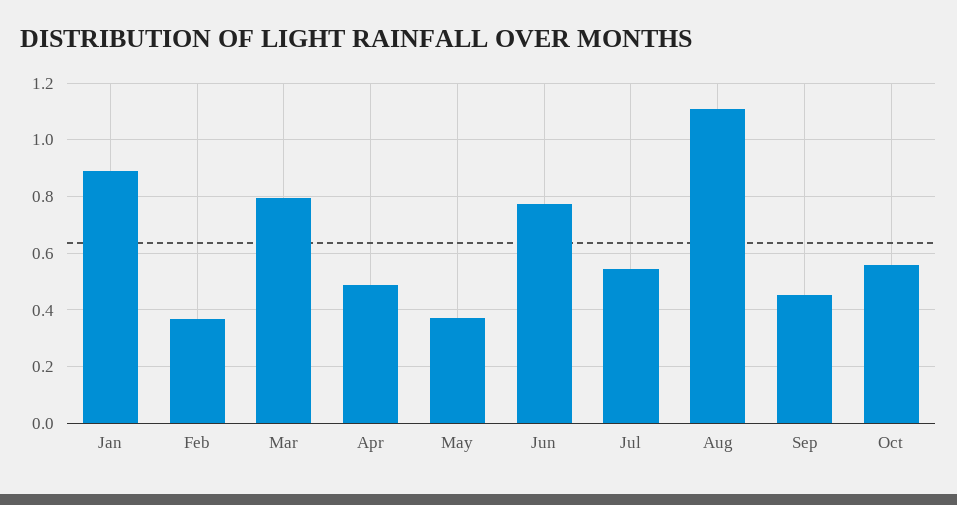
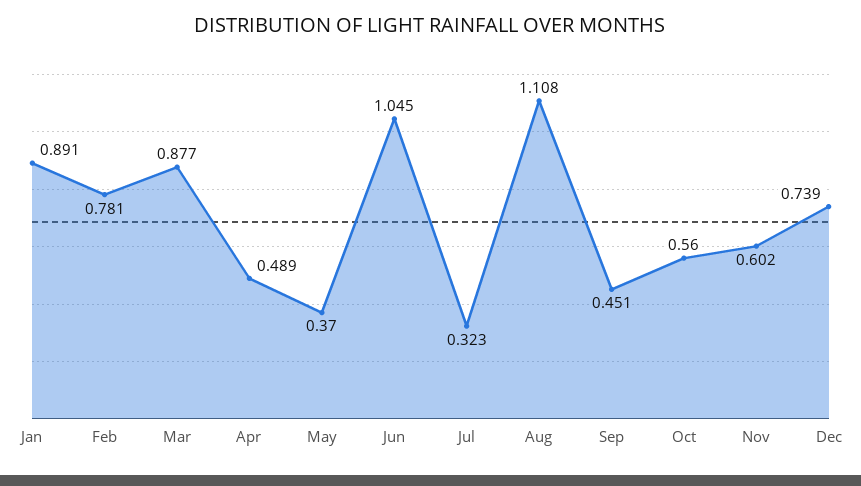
Feb: 0.375 -> 0.781
Mar: 0.8 -> 0.877
Jun: 0.775 -> 1.045
Jul: 0.55 -> 0.323
Nov: none -> 0.602
Dec: none -> 0.739

